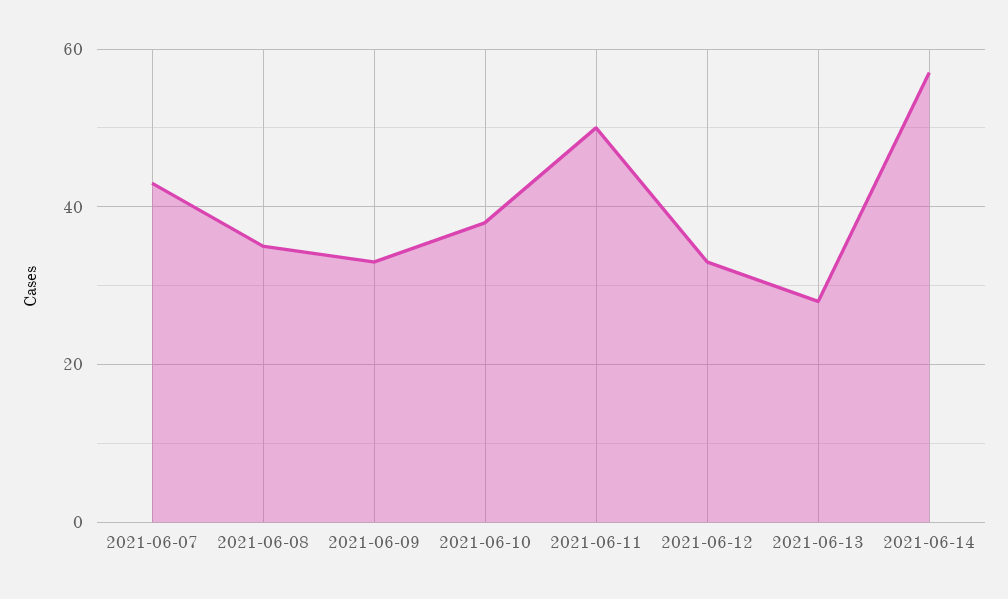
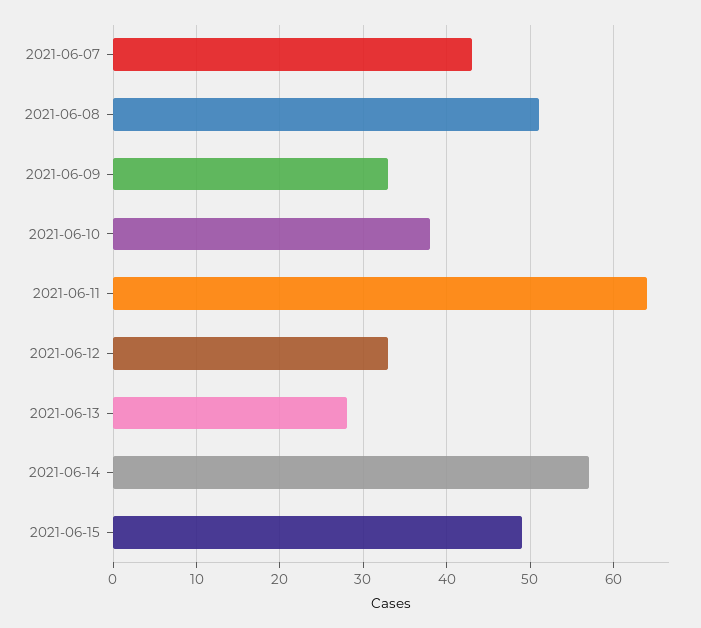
2021-06-08: 35 -> 51
2021-06-11: 50 -> 64
2021-06-15: none -> 49

